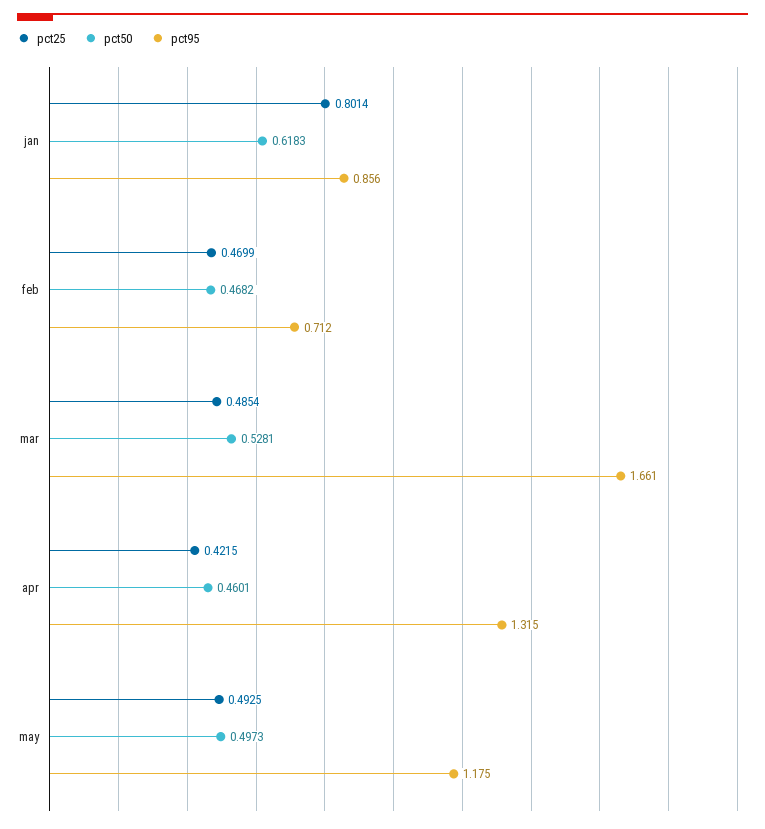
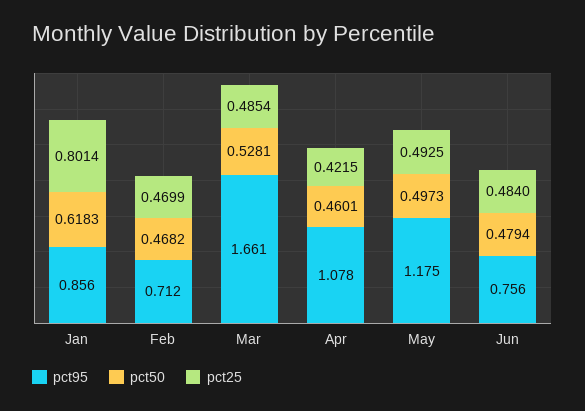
pct95, apr: 1.315 -> 1.078
pct95, Jun: none -> 0.756
pct50, Jun: none -> 0.4794
pct25, Jun: none -> 0.484

